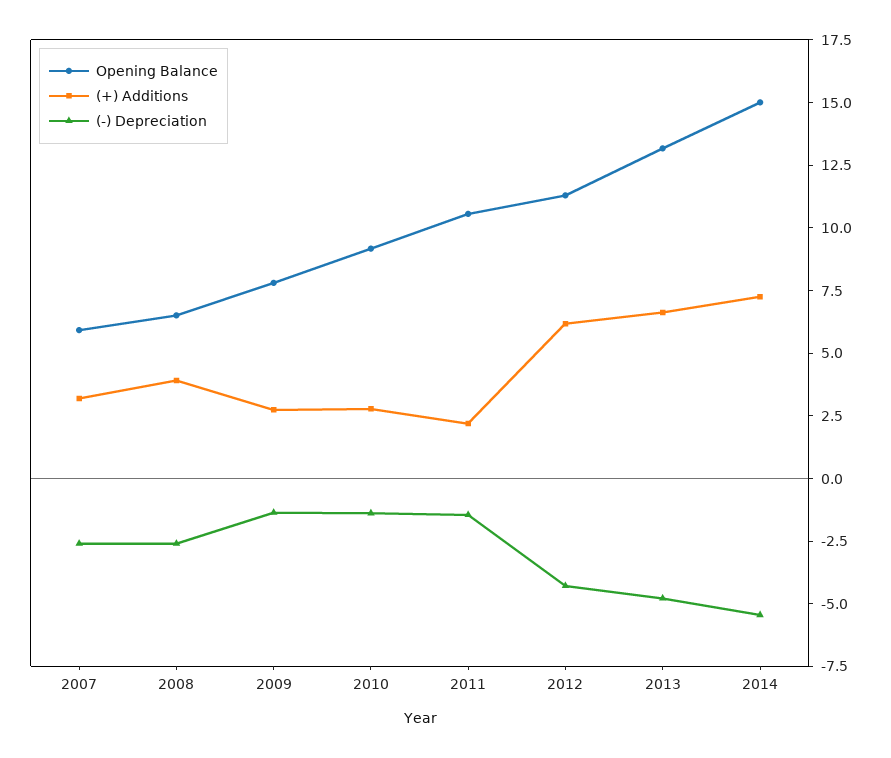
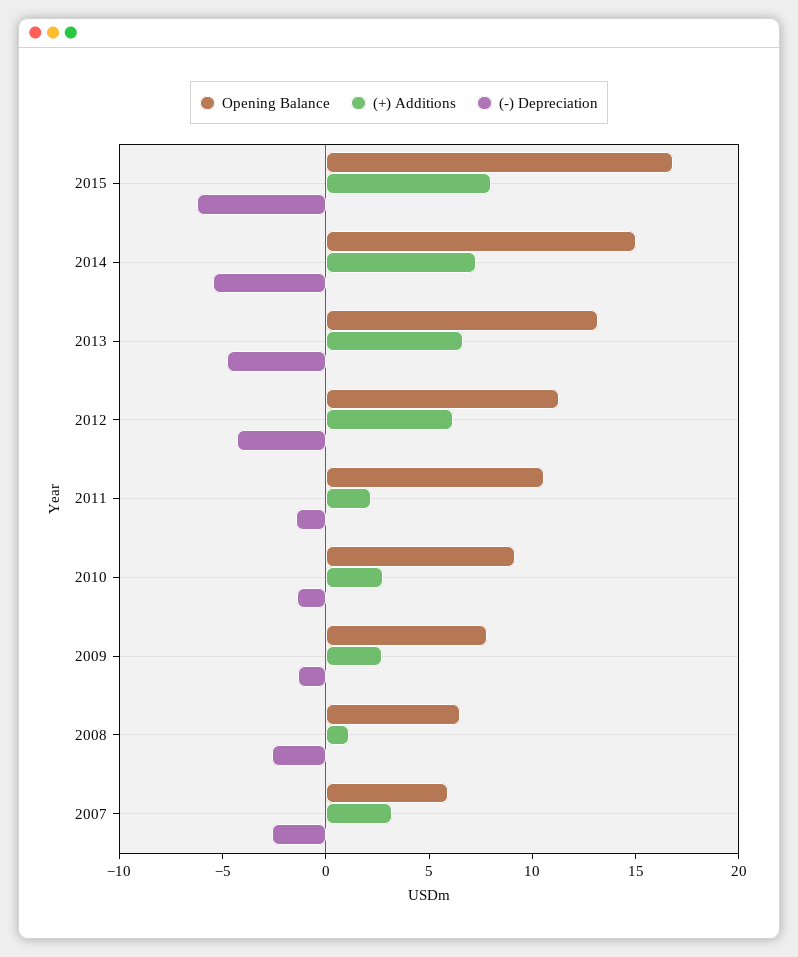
(+) Additions, 2008: 4 -> 1
Opening Balance, 2015: none -> 17
(+) Additions, 2015: none -> 8
(-) Depreciation, 2015: none -> -6

